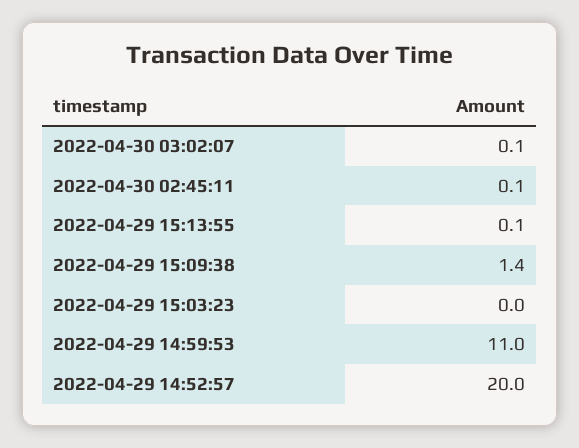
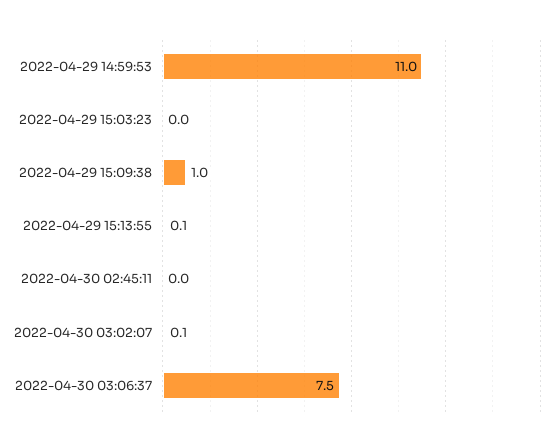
2022-04-30 02:45:11: 0.1 -> 0
2022-04-29 15:09:38: 1.4 -> 1
2022-04-29 14:52:57: 20 -> none
2022-04-30 03:06:37: none -> 7.5

